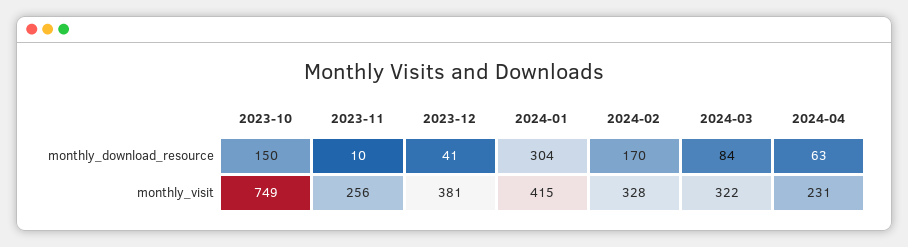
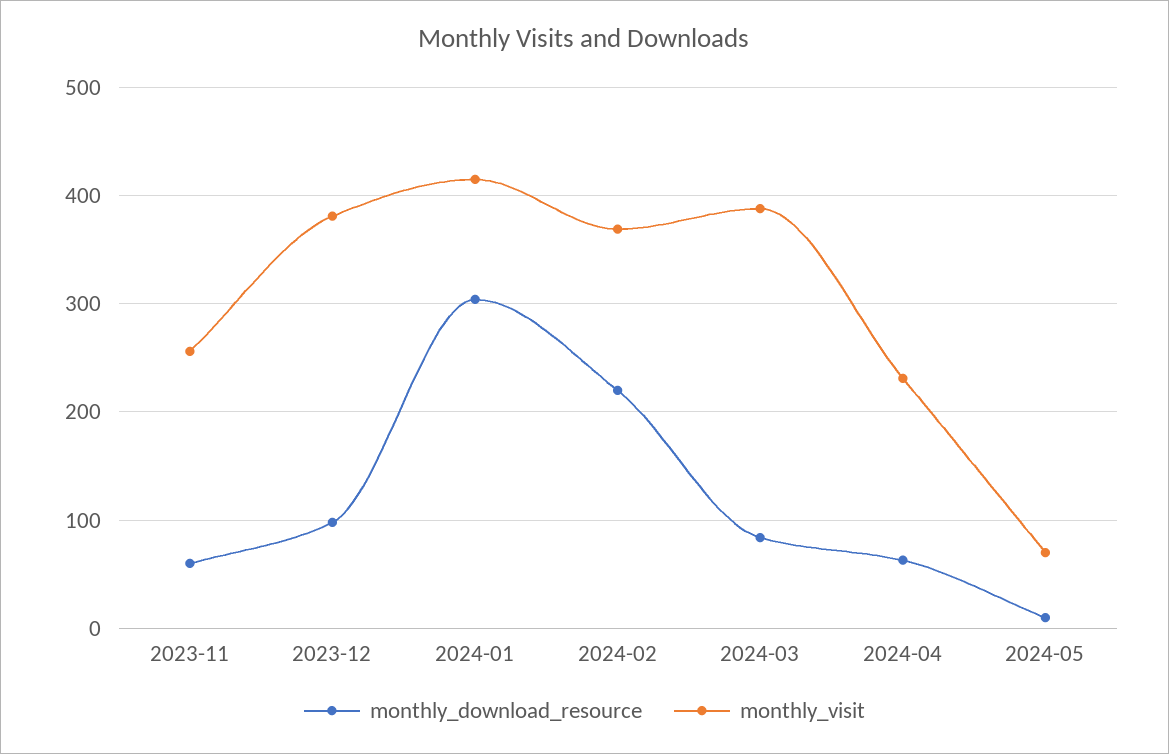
monthly_download_resource, 2023-10: 150 -> none
monthly_download_resource, 2023-11: 10 -> 60
monthly_download_resource, 2023-12: 41 -> 100
monthly_download_resource, 2024-02: 170 -> 220
monthly_visit, 2023-10: 749 -> none
monthly_visit, 2024-02: 328 -> 370
monthly_visit, 2024-03: 322 -> 390
monthly_download_resource, 2024-05: none -> 10
monthly_visit, 2024-05: none -> 70

